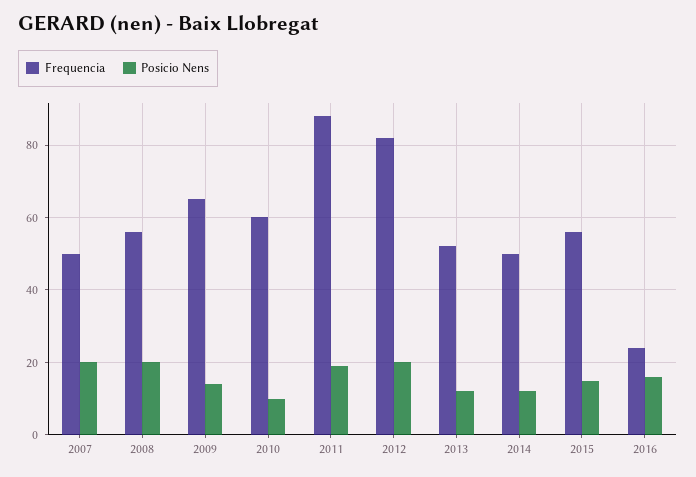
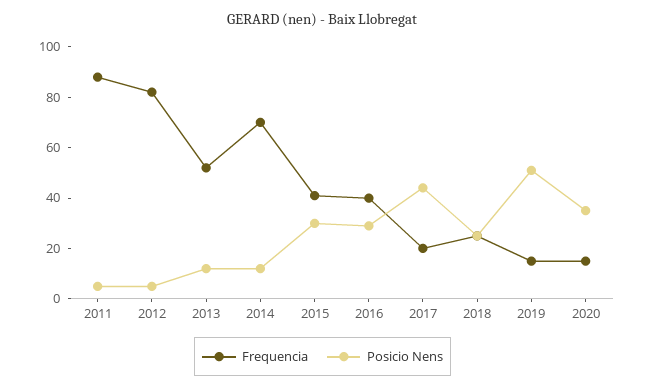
Frequencia, 2007: 50 -> none
Posicio Nens, 2007: 20 -> none
Frequencia, 2008: 55 -> none
Posicio Nens, 2008: 20 -> none
Frequencia, 2009: 65 -> none
Posicio Nens, 2009: 15 -> none
Frequencia, 2010: 60 -> none
Posicio Nens, 2010: 10 -> none
Posicio Nens, 2011: 20 -> 5
Posicio Nens, 2012: 20 -> 5
Frequencia, 2014: 50 -> 70
Frequencia, 2015: 55 -> 40
Posicio Nens, 2015: 15 -> 30
Frequencia, 2016: 25 -> 40
Posicio Nens, 2016: 15 -> 30
Frequencia, 2017: none -> 20
Posicio Nens, 2017: none -> 45
Frequencia, 2018: none -> 25
Posicio Nens, 2018: none -> 25
Frequencia, 2019: none -> 15
Posicio Nens, 2019: none -> 50
Frequencia, 2020: none -> 15
Posicio Nens, 2020: none -> 35

